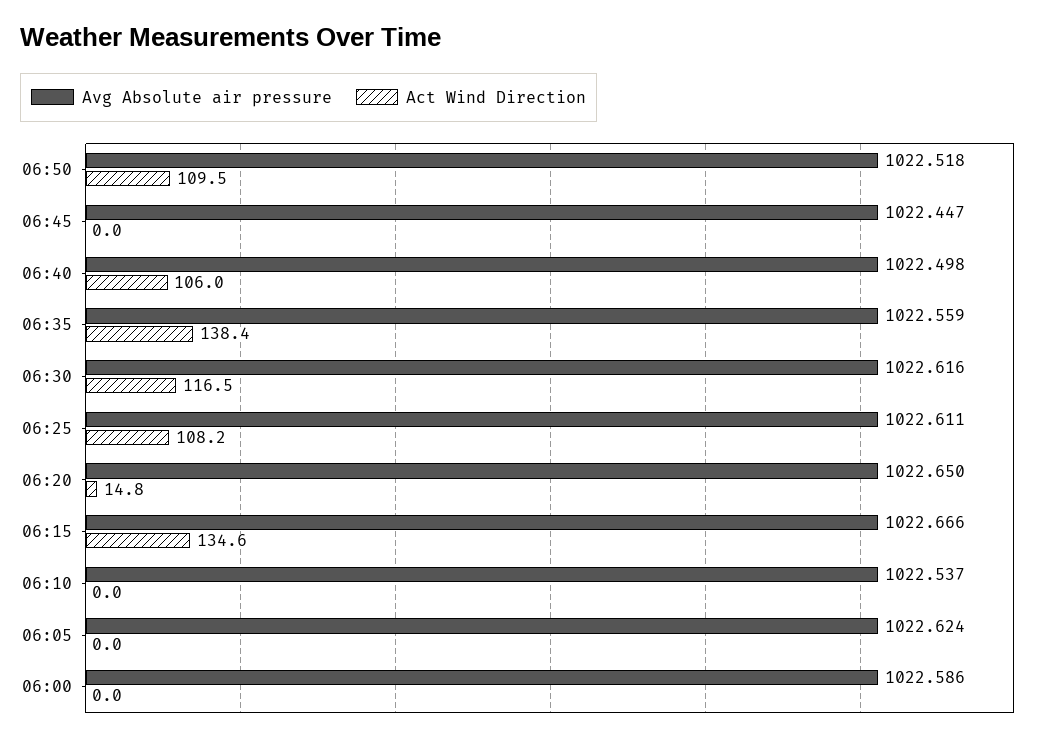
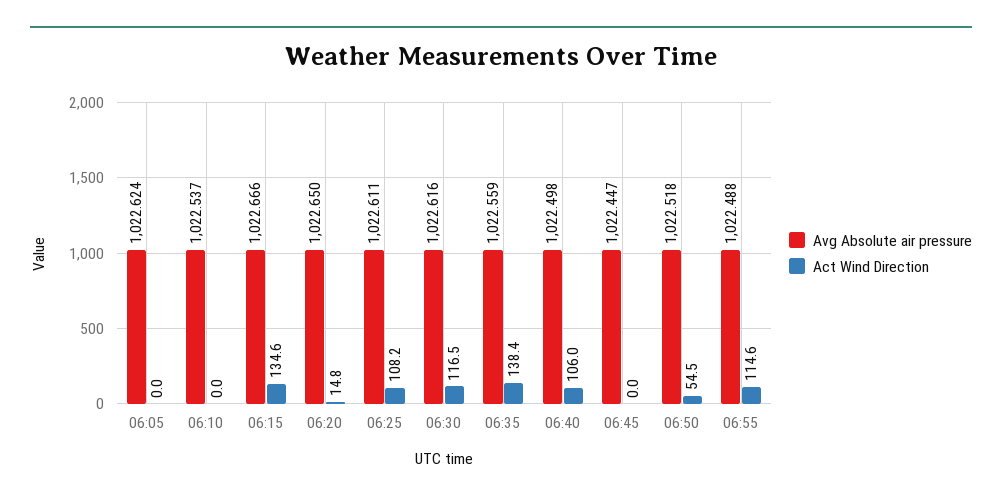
Act Wind Direction, 06:50: 109.5 -> 54.5
Avg Absolute air pressure, 06:00: 1022.586 -> none
Act Wind Direction, 06:00: 0 -> none
Avg Absolute air pressure, 06:55: none -> 1022.488
Act Wind Direction, 06:55: none -> 114.6

